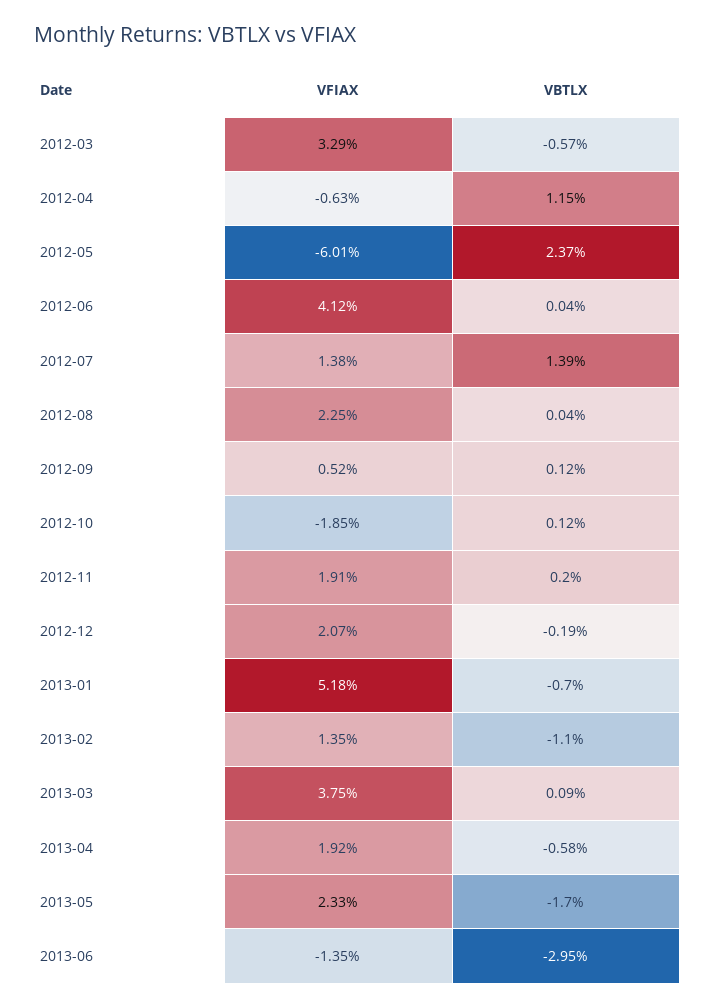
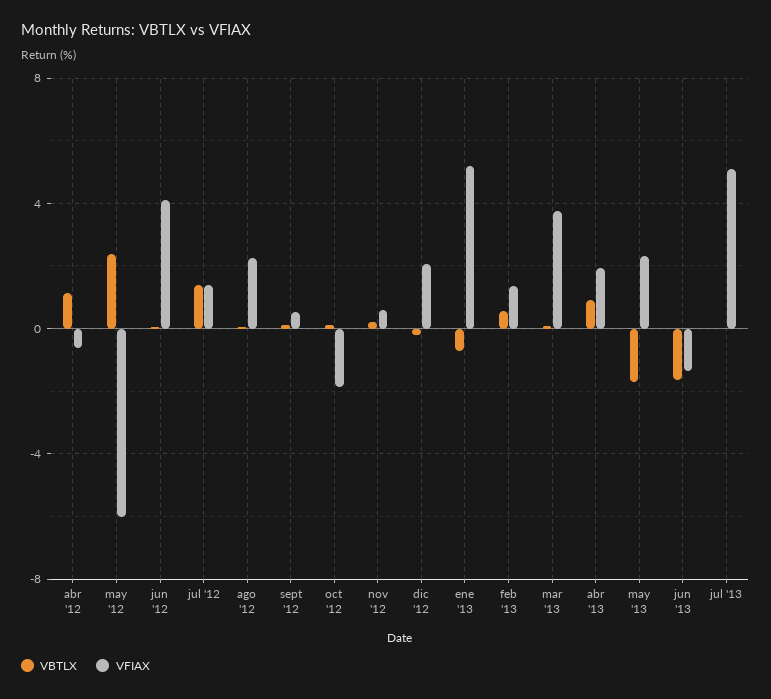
VFIAX, 2012-03: 3.29 -> none
VBTLX, 2012-03: -0.57 -> none
VFIAX, 2012-11: 1.91 -> 0.5
VBTLX, 2013-02: -1.1 -> 0.5
VBTLX, 2013-04: -0.58 -> 1
VBTLX, 2013-06: -2.95 -> -1.5
VBTLX, jul '13: none -> 0
VFIAX, jul '13: none -> 5

